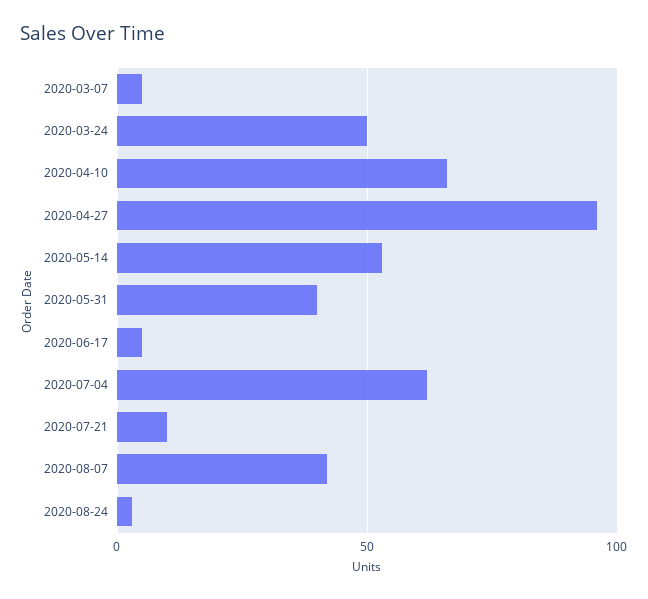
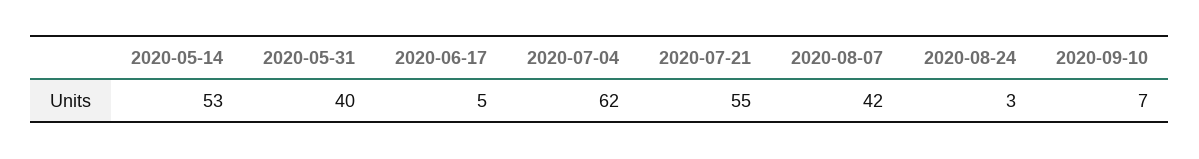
2020-03-07: 5 -> none
2020-03-24: 50 -> none
2020-04-10: 65 -> none
2020-04-27: 95 -> none
2020-07-21: 10 -> 55
2020-09-10: none -> 7

